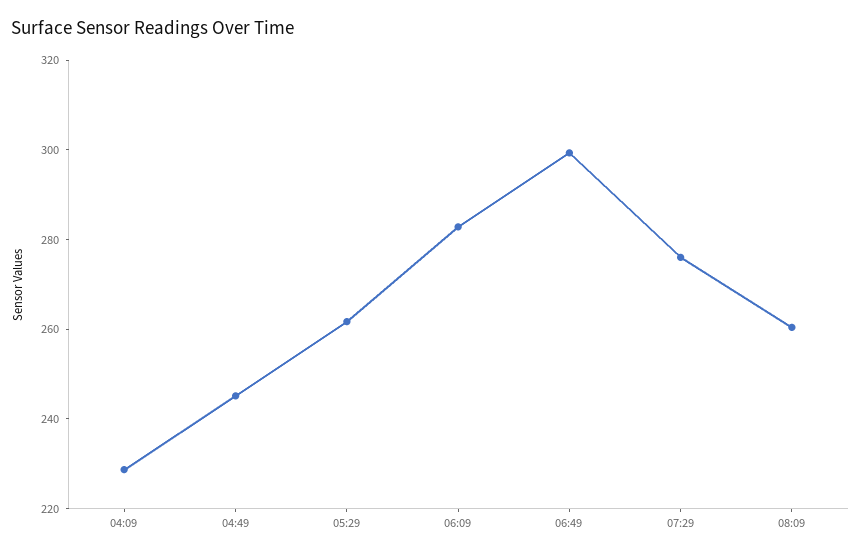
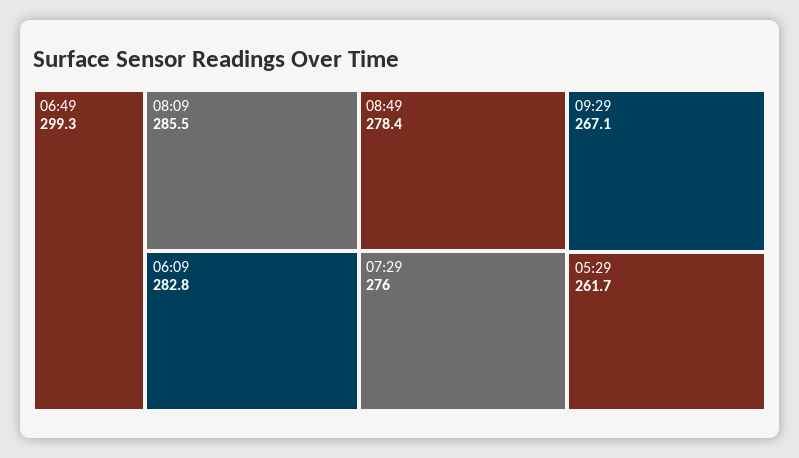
04:09: 230 -> none
04:49: 245 -> none
08:09: 260 -> 285.5
08:49: none -> 278.4
09:29: none -> 267.1

